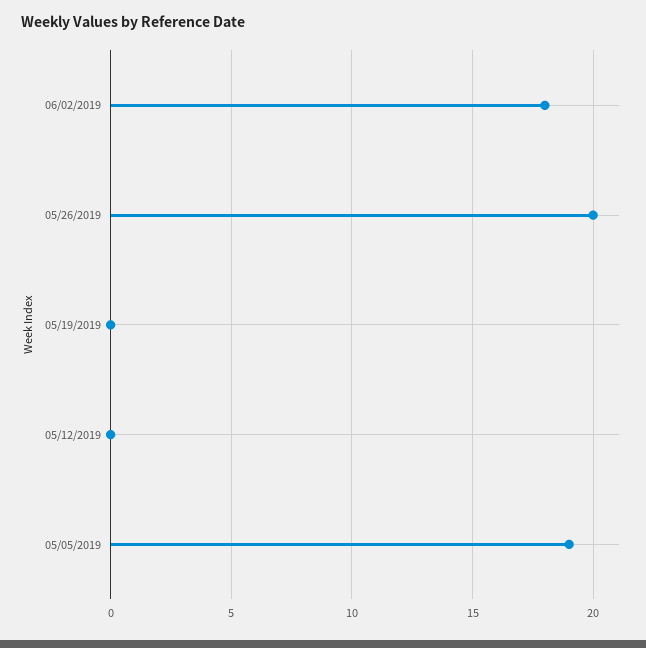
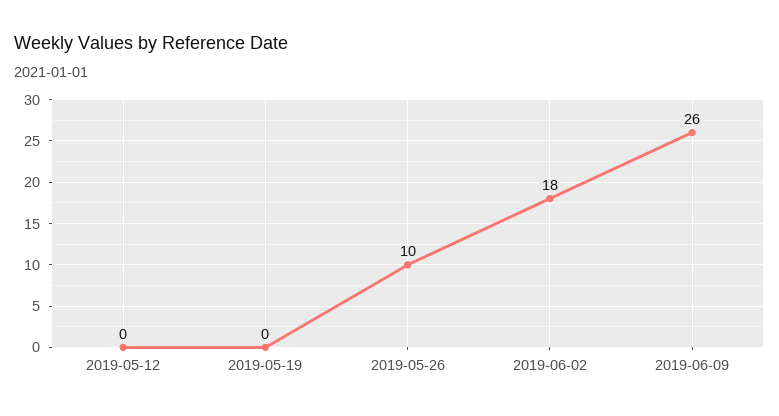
05/26/2019: 20 -> 10
05/05/2019: 19 -> none
2019-06-09: none -> 26

